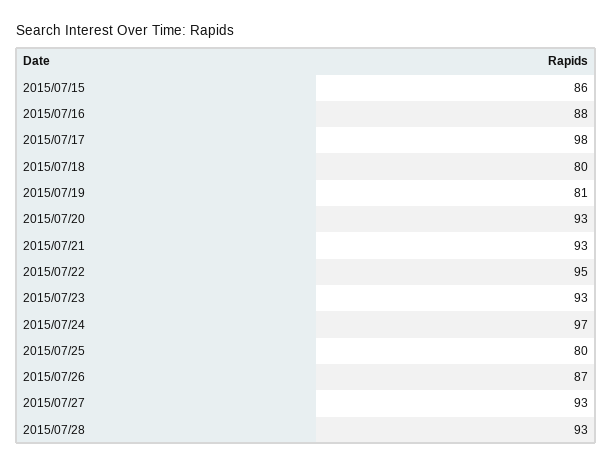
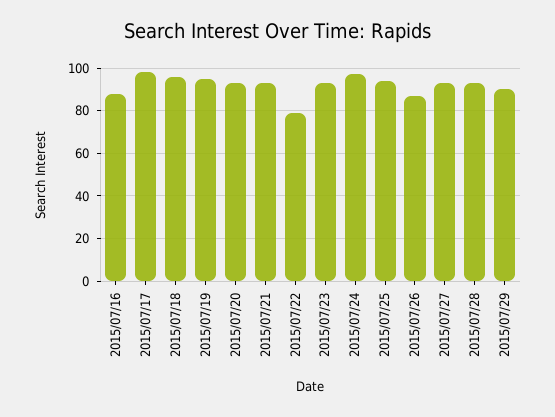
2015/07/15: 86 -> none
2015/07/18: 80 -> 95
2015/07/19: 81 -> 95
2015/07/22: 95 -> 80
2015/07/25: 80 -> 95
2015/07/29: none -> 90

